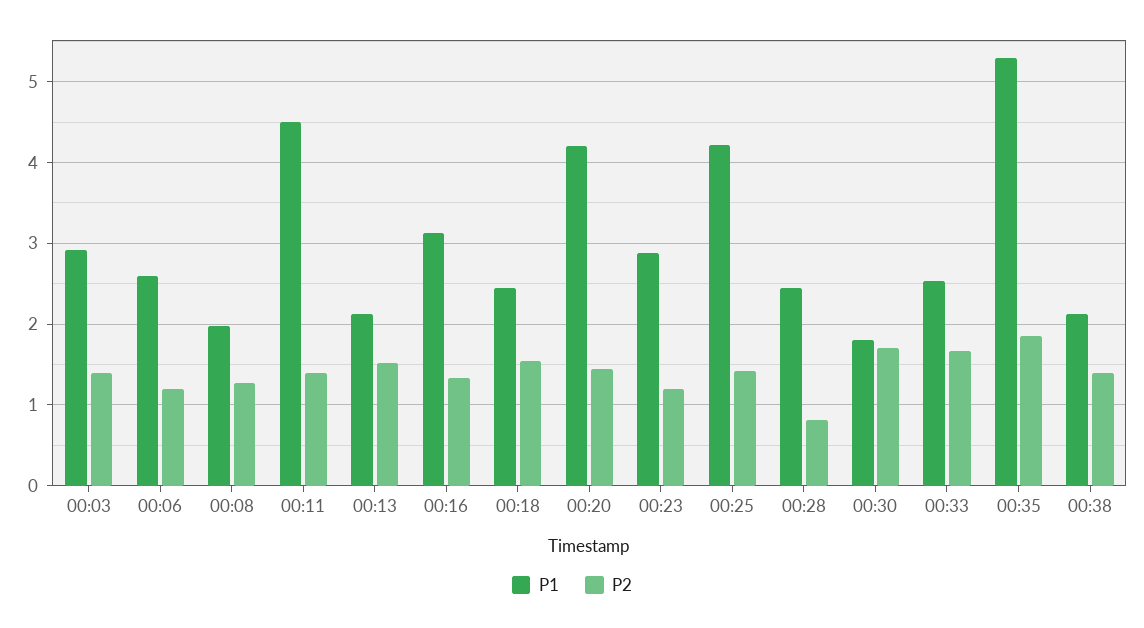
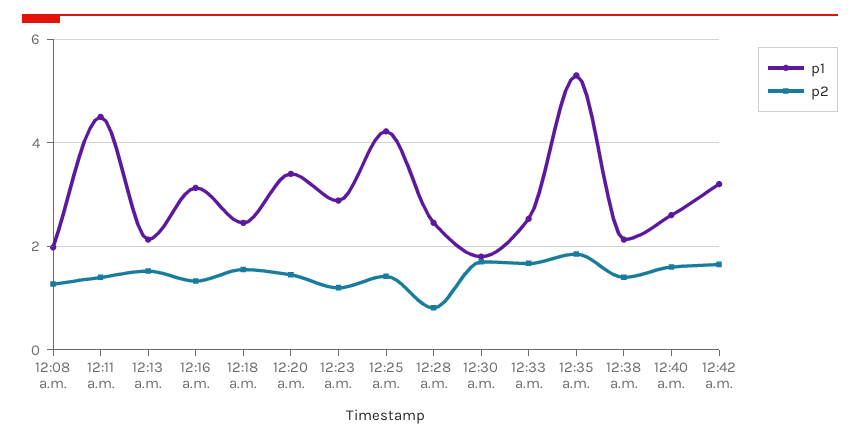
P1, 00:03: 2.9 -> none
P2, 00:03: 1.4 -> none
P1, 00:06: 2.6 -> none
P2, 00:06: 1.2 -> none
P1, 00:20: 4.2 -> 3.4
P1, 12:40 a.m.: none -> 2.6
P2, 12:40 a.m.: none -> 1.6
P1, 12:42 a.m.: none -> 3.2
P2, 12:42 a.m.: none -> 1.6

